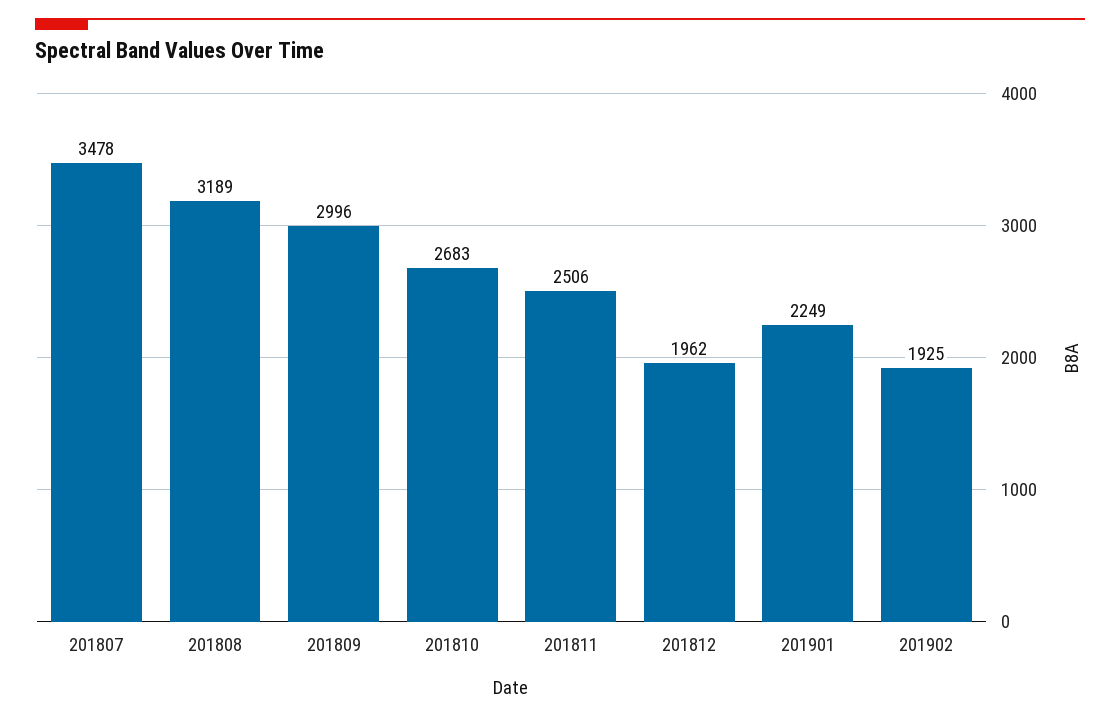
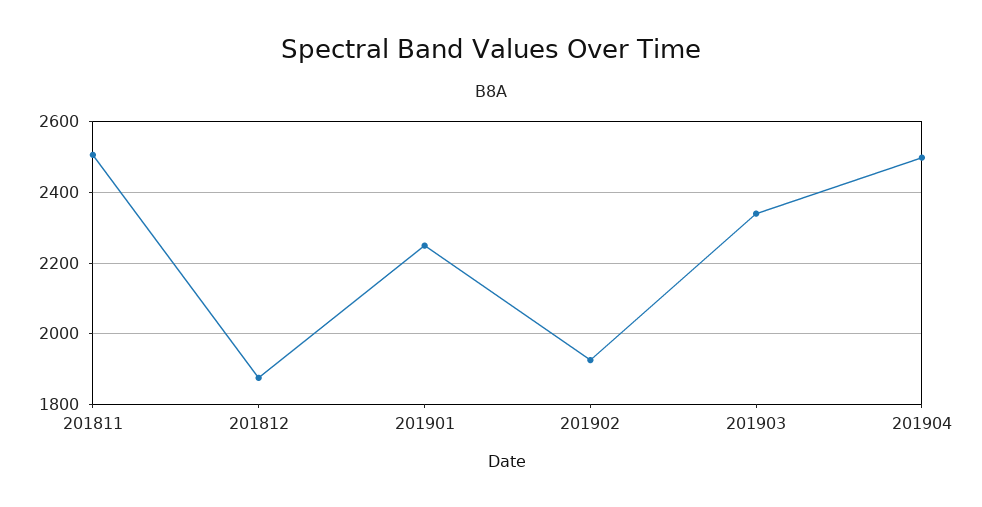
201807: 3478 -> none
201808: 3189 -> none
201809: 2996 -> none
201810: 2683 -> none
201812: 1962 -> 1880
201903: none -> 2340
201904: none -> 2500

